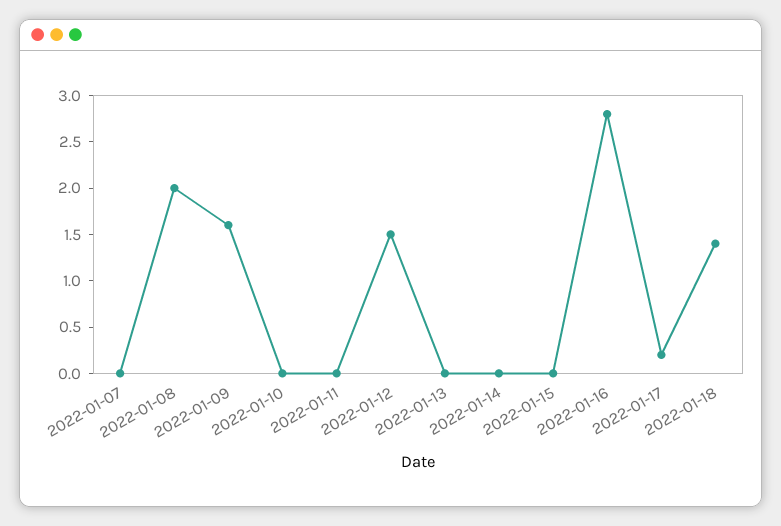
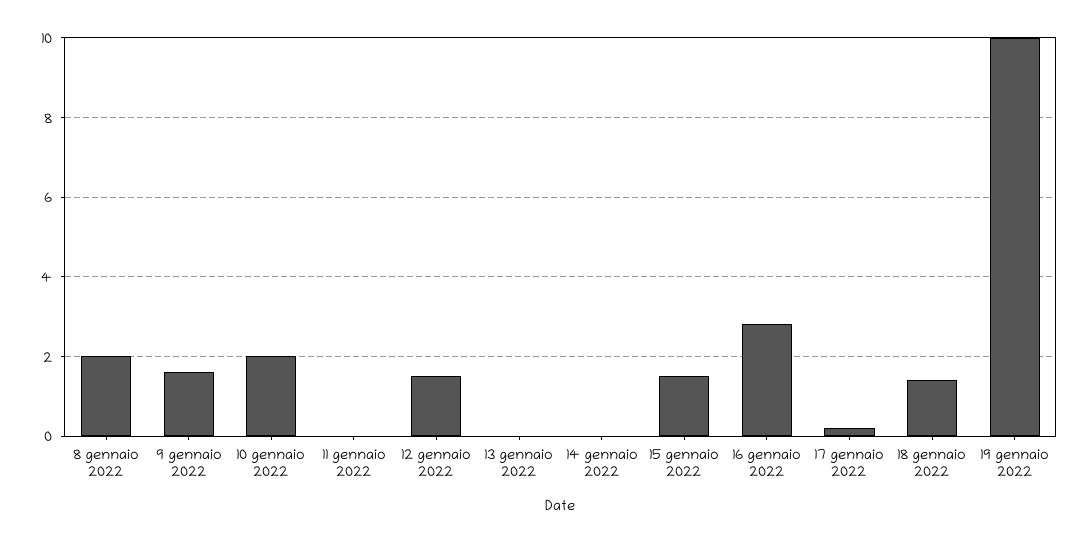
2022-01-07: 0 -> none
2022-01-10: 0 -> 2
2022-01-15: 0 -> 1.5
19 gennaio 2022: none -> 10

